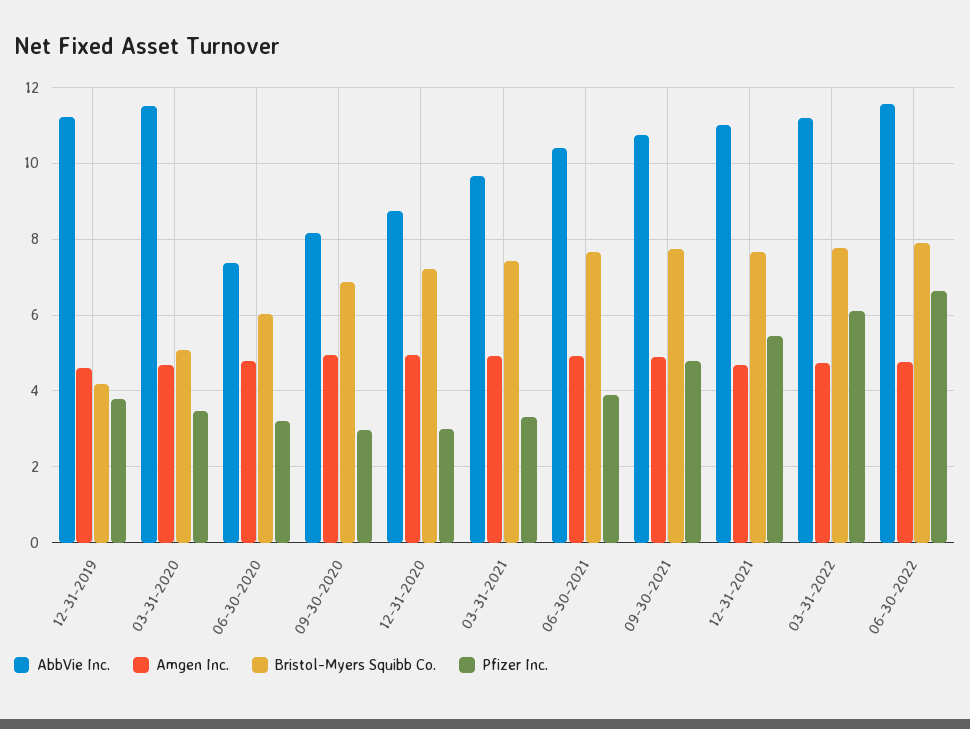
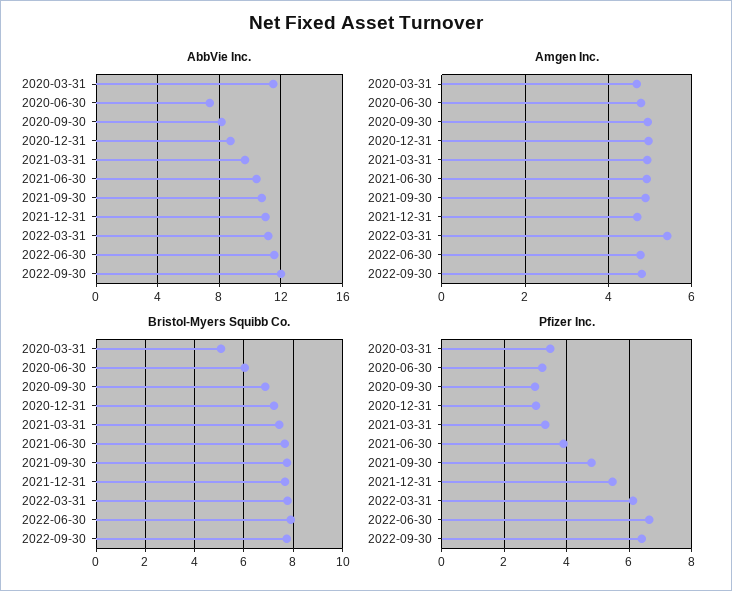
AbbVie Inc., 12-31-2019: 11.2 -> none
Amgen Inc., 12-31-2019: 4.6 -> none
Bristol-Myers Squibb Co., 12-31-2019: 4.2 -> none
Pfizer Inc., 12-31-2019: 3.8 -> none
Amgen Inc., 03-31-2022: 4.8 -> 5.4
AbbVie Inc., 2022-09-30: none -> 12
Amgen Inc., 2022-09-30: none -> 4.8
Bristol-Myers Squibb Co., 2022-09-30: none -> 7.75
Pfizer Inc., 2022-09-30: none -> 6.4

